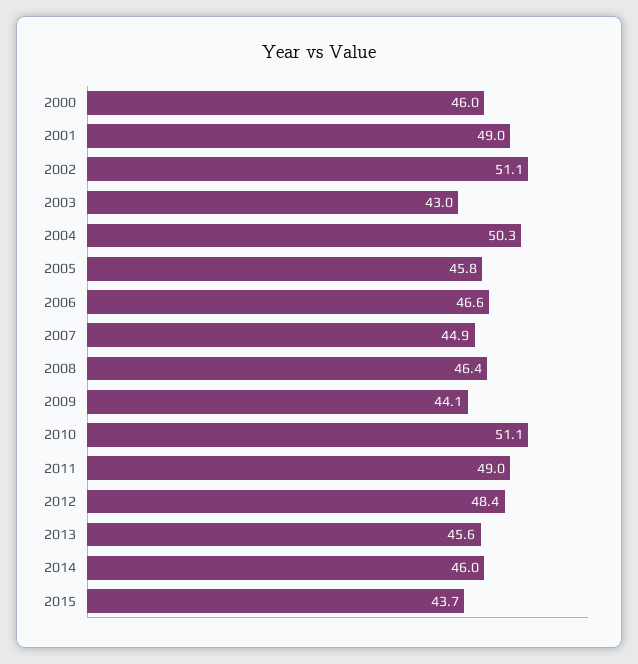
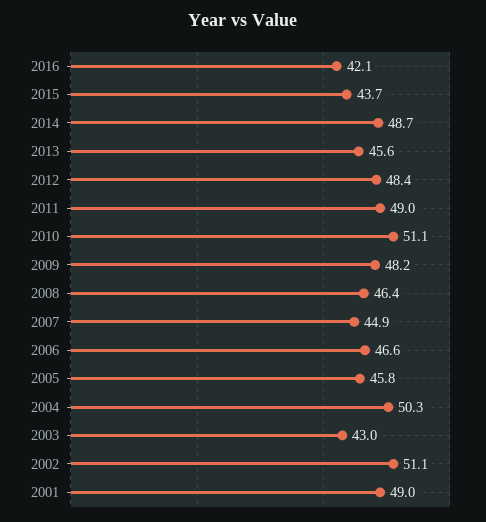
2000: 46 -> none
2009: 44.1 -> 48.2
2014: 46 -> 48.7
2016: none -> 42.1

